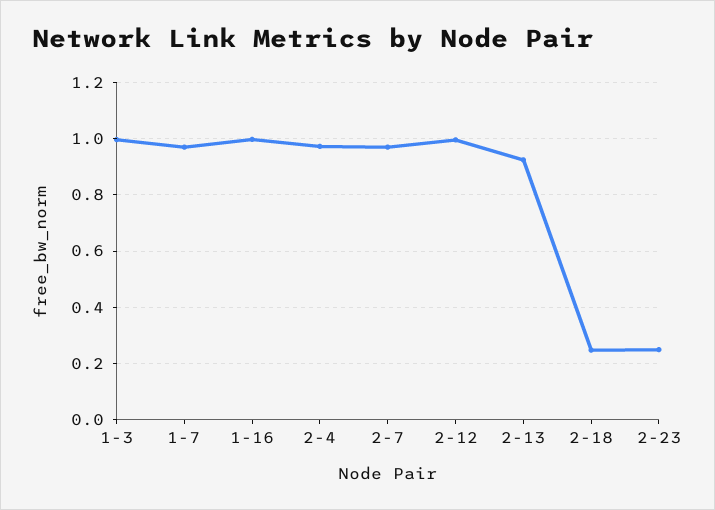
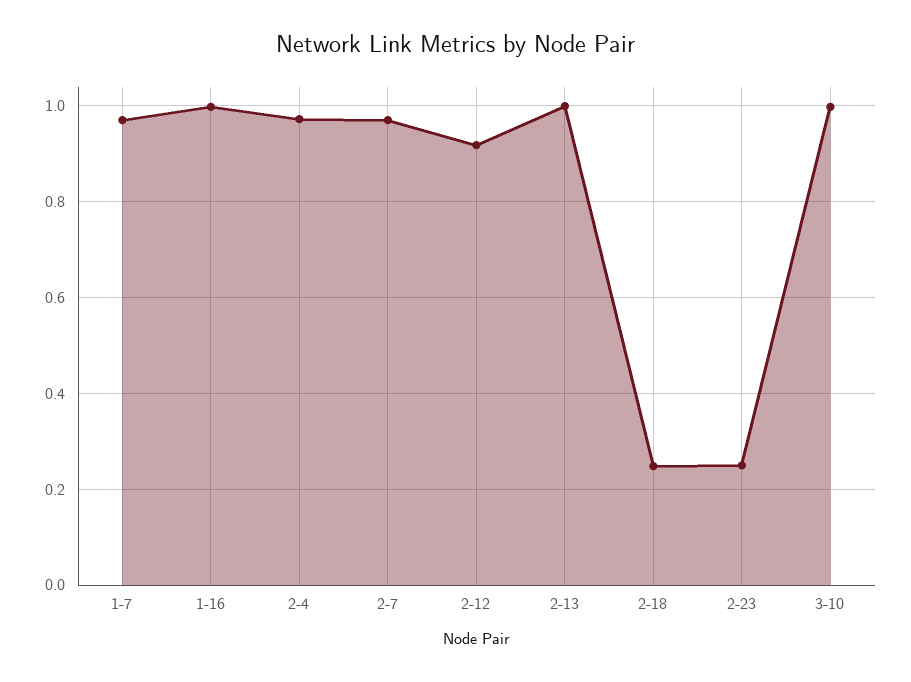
1-3: 1 -> none
2-12: 1 -> 0.92
2-13: 0.925 -> 1
3-10: none -> 1

